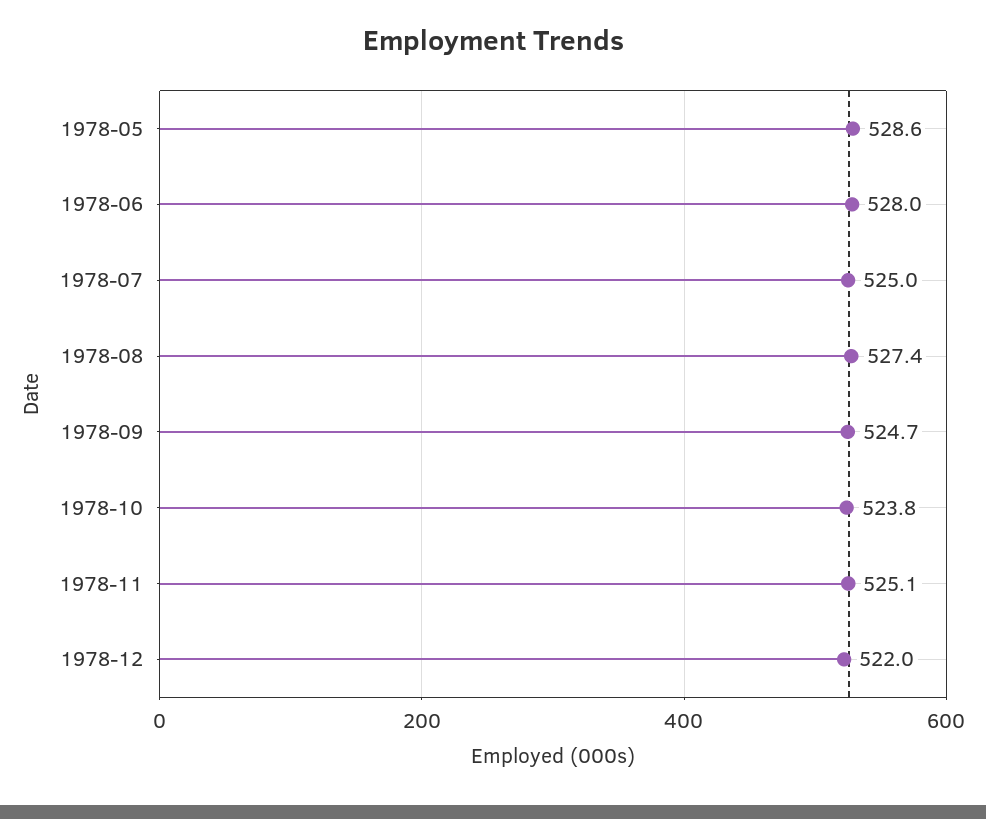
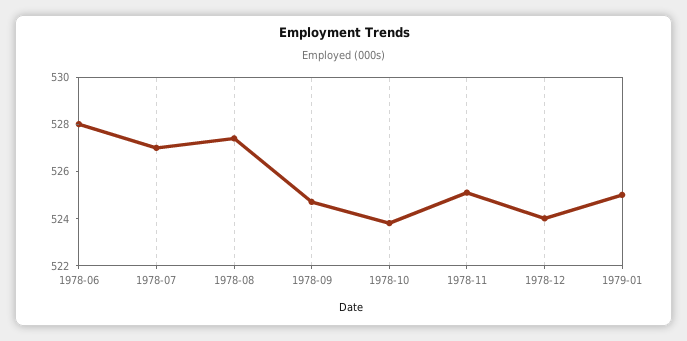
1978-05: 528.6 -> none
1978-07: 525 -> 527
1978-12: 522 -> 524
1979-01: none -> 525

